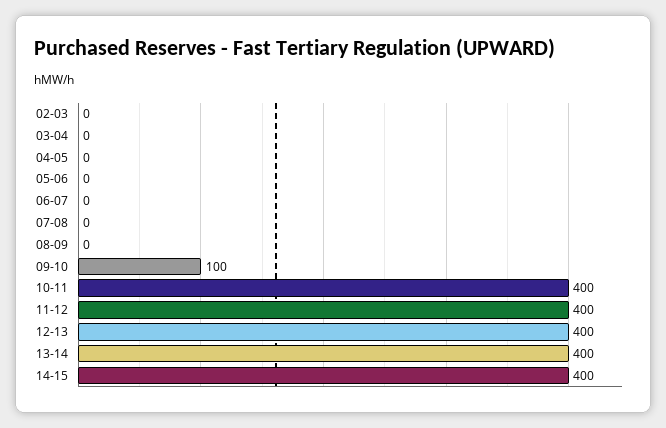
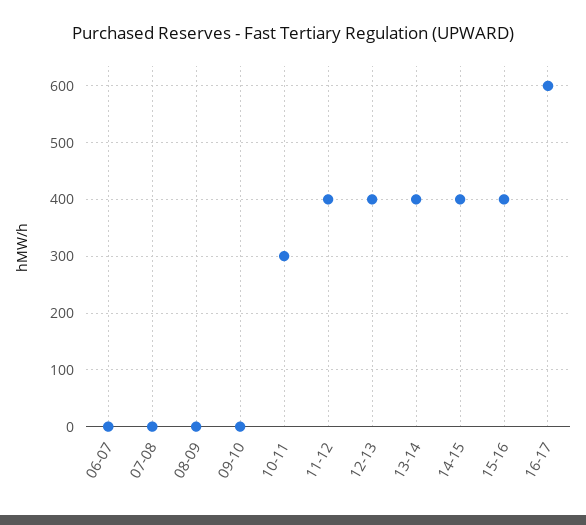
02-03: 0 -> none
03-04: 0 -> none
04-05: 0 -> none
05-06: 0 -> none
09-10: 100 -> 0
10-11: 400 -> 300
15-16: none -> 400
16-17: none -> 600

